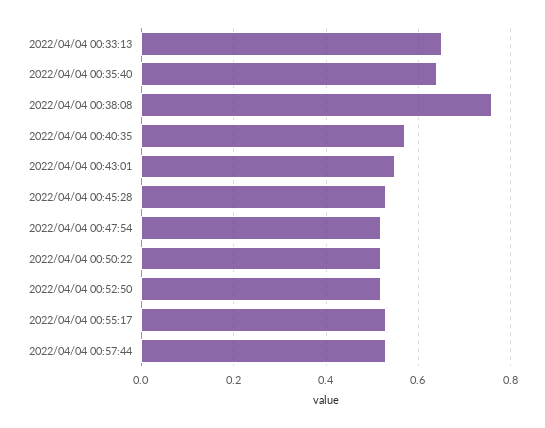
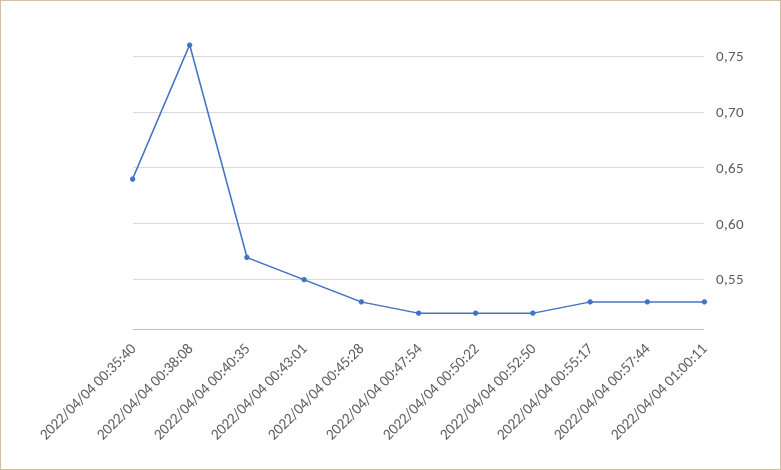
2022/04/04 00:33:13: 0.65 -> none
2022/04/04 01:00:11: none -> 0.53

